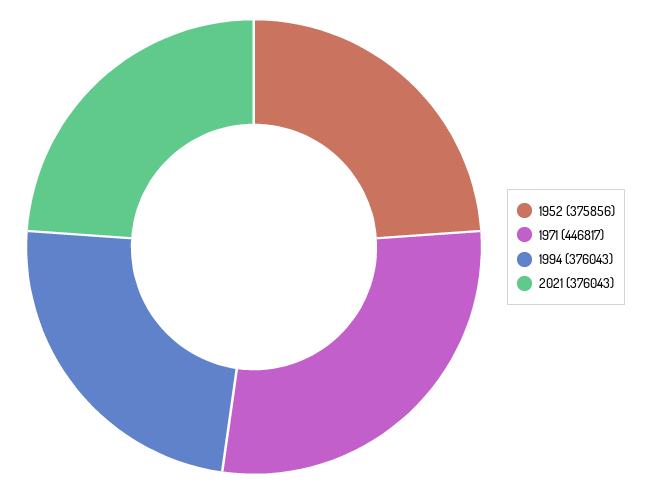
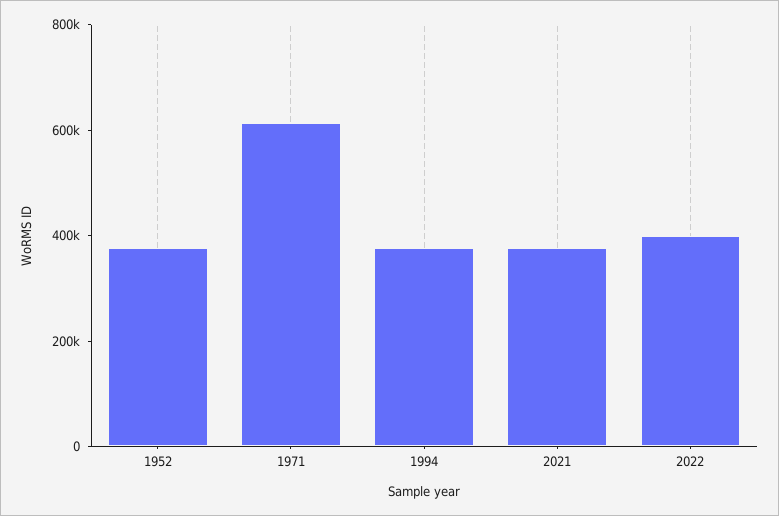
1971: 446817 -> 600000
2022: none -> 400000

